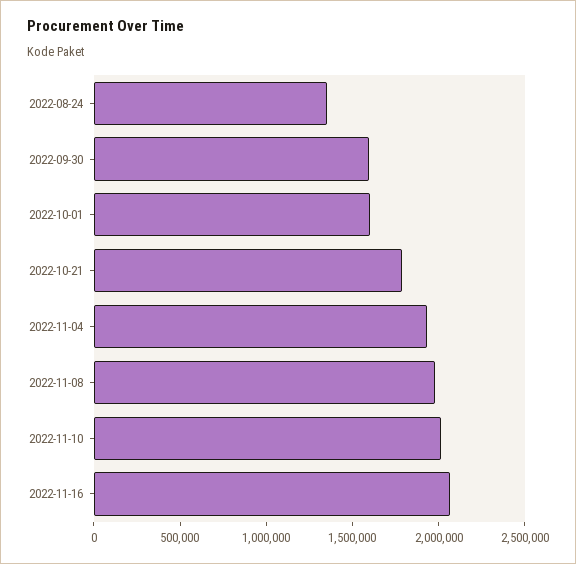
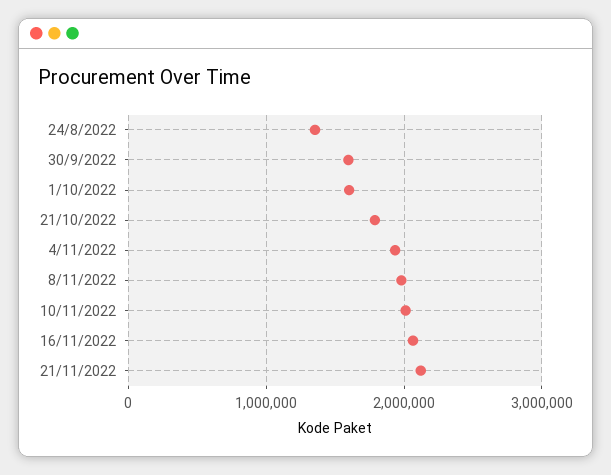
21/11/2022: none -> 2100000

